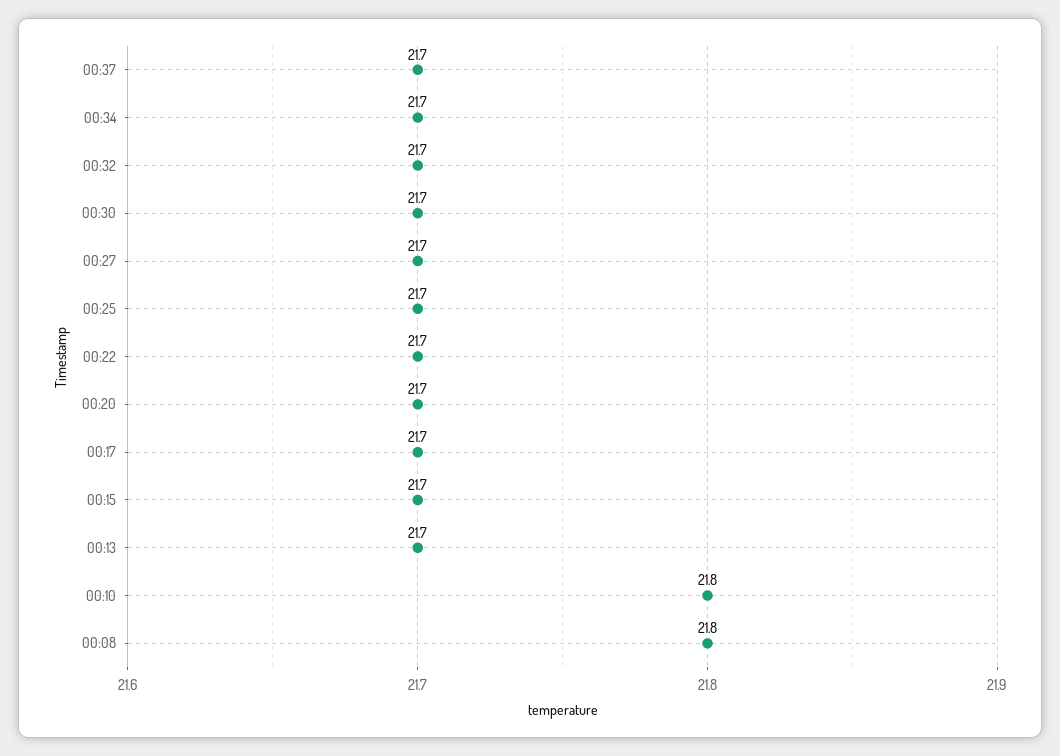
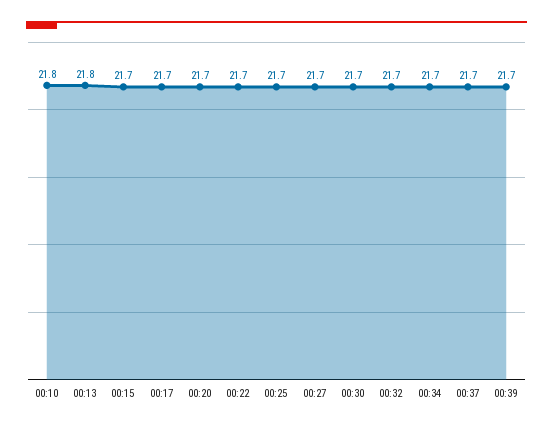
00:13: 21.7 -> 21.8
00:08: 21.8 -> none
00:39: none -> 21.7

